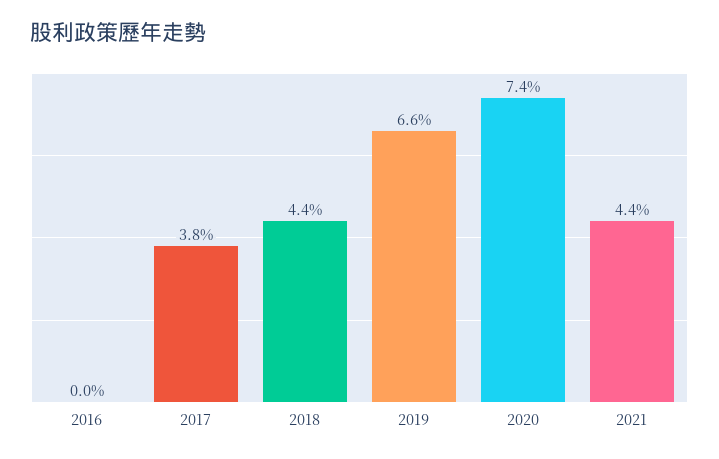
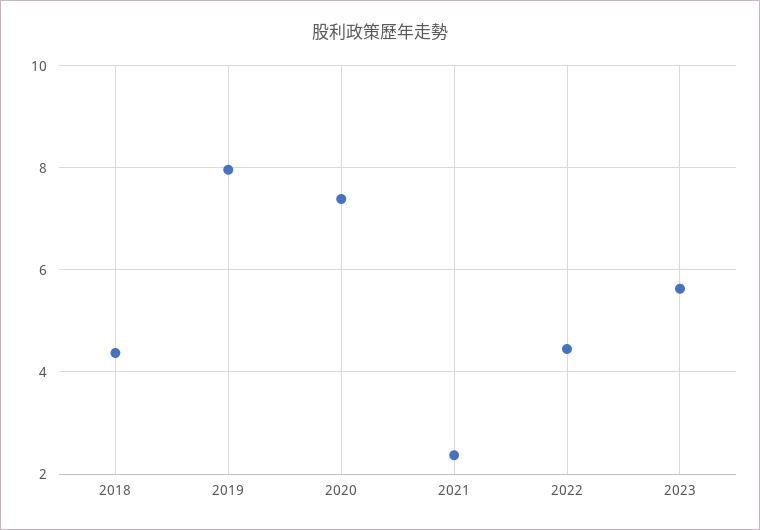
2016: 0 -> none
2017: 3.8 -> none
2019: 6.6 -> 8
2021: 4.4 -> 2.4
2022: none -> 4.4
2023: none -> 5.6

